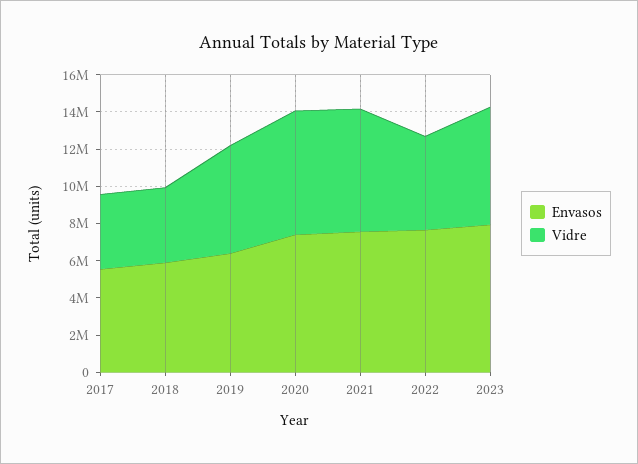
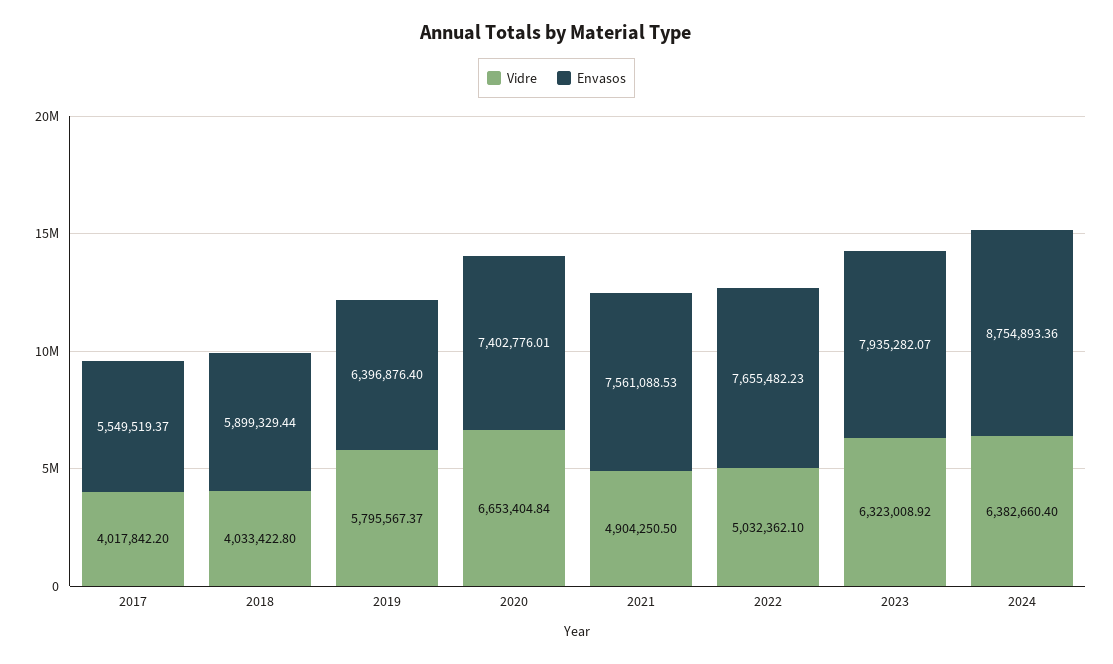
Vidre, 2021: 6500000 -> 4904250.5
Vidre, 2024: none -> 6382660.4
Envasos, 2024: none -> 8754893.36

